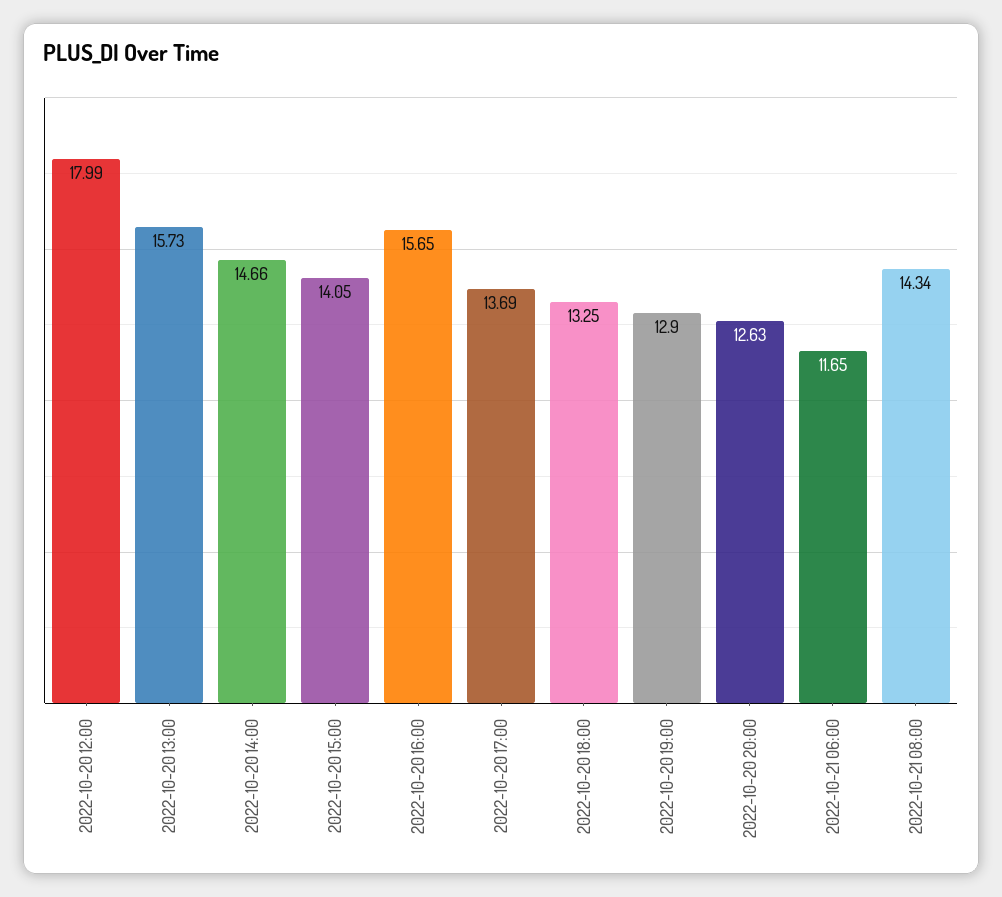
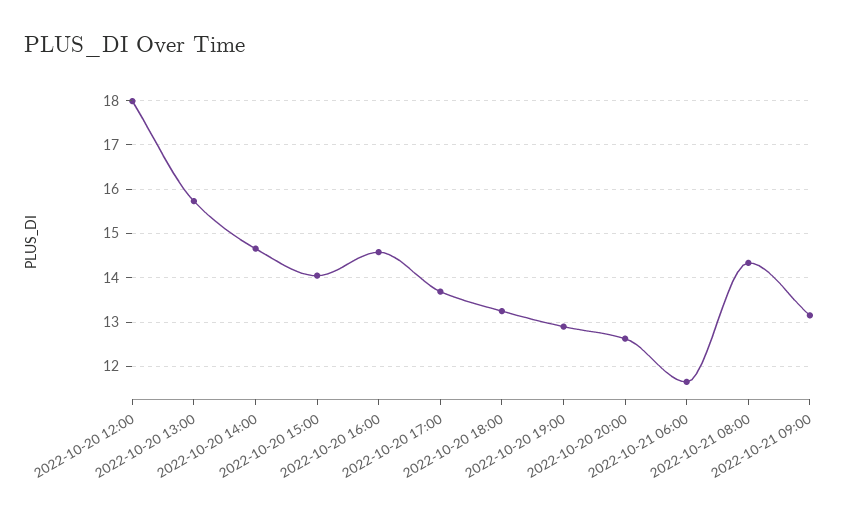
2022-10-20 16:00: 15.65 -> 14.6
2022-10-21 09:00: none -> 13.2

